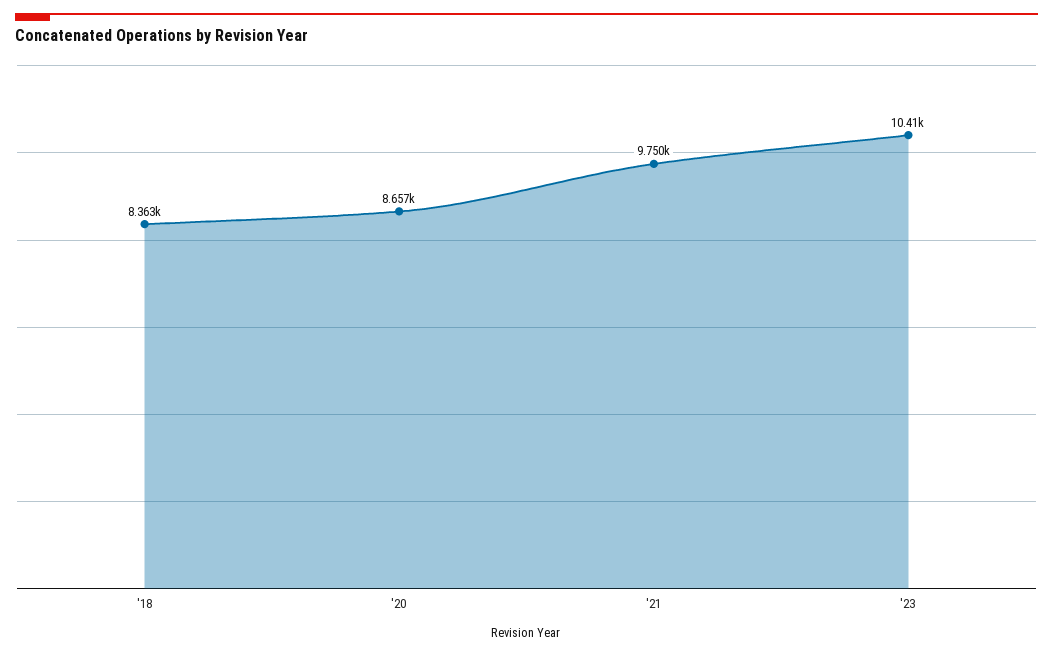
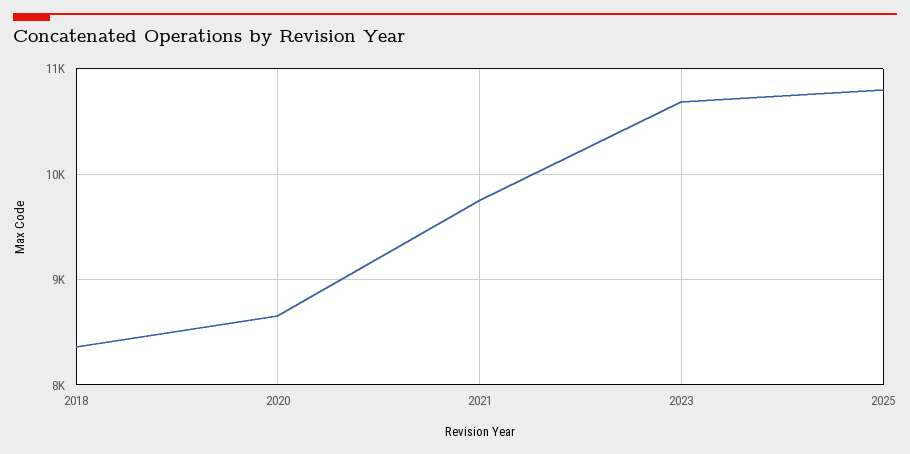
'23: 10410 -> 10700
2025: none -> 10800

